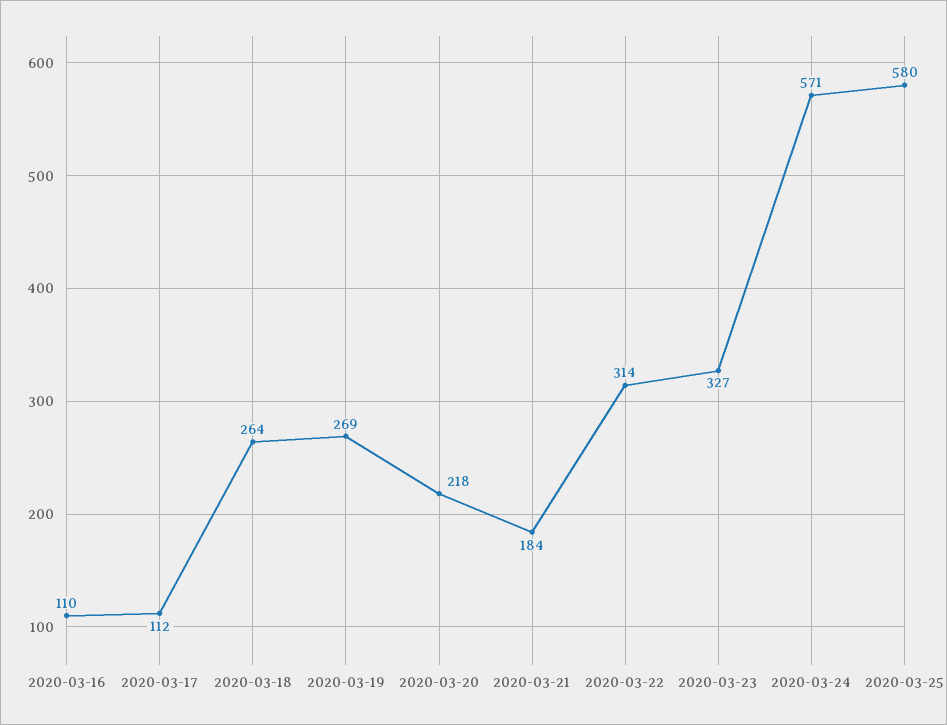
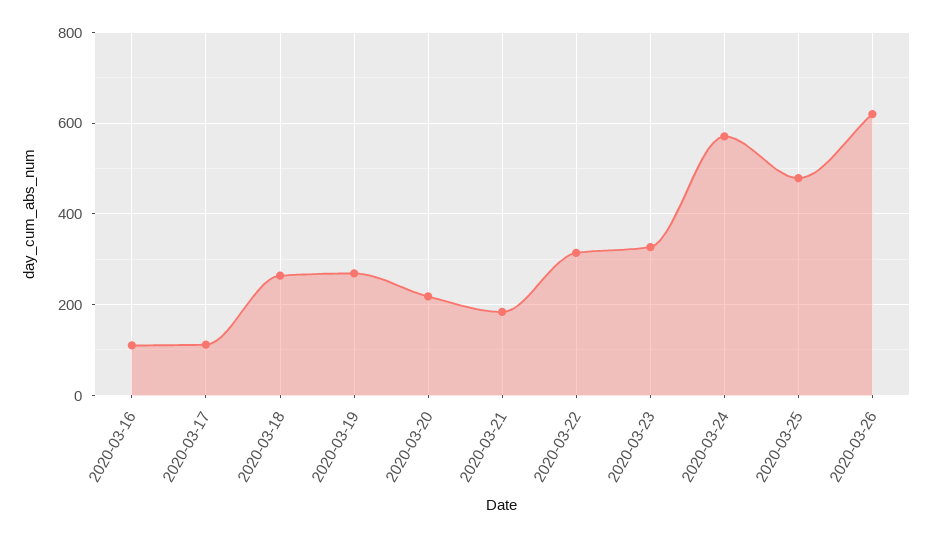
2020-03-25: 580 -> 480
2020-03-26: none -> 620

